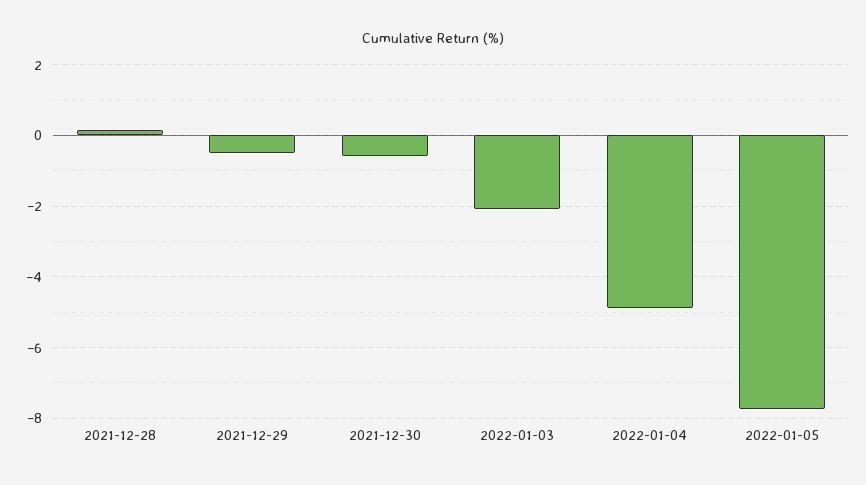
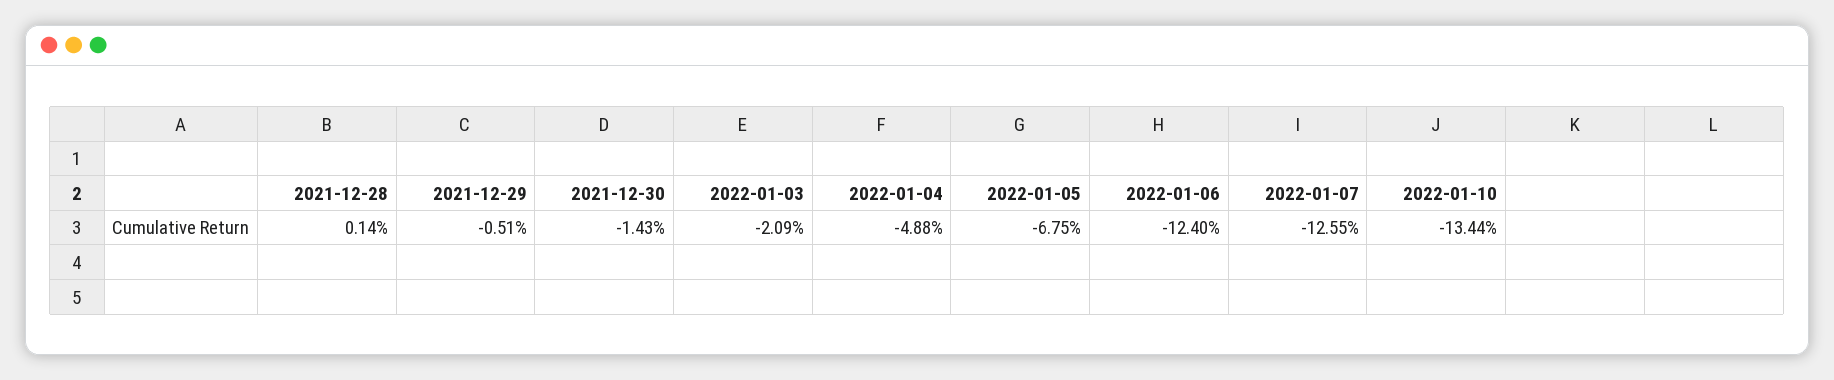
2021-12-30: -0.6 -> -1.43
2022-01-05: -7.8 -> -6.75
2022-01-06: none -> -12.4
2022-01-07: none -> -12.55
2022-01-10: none -> -13.44

